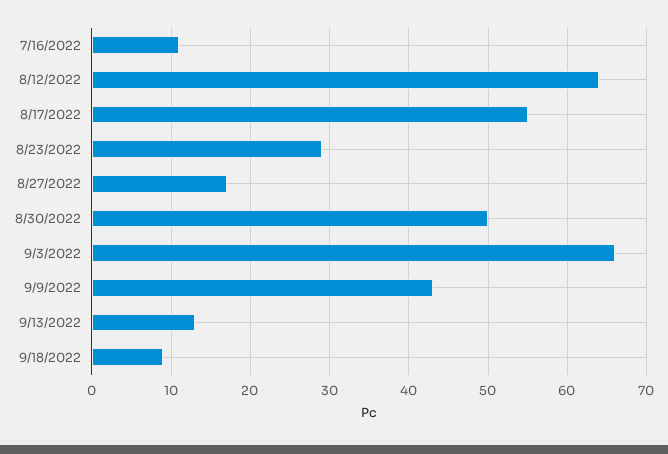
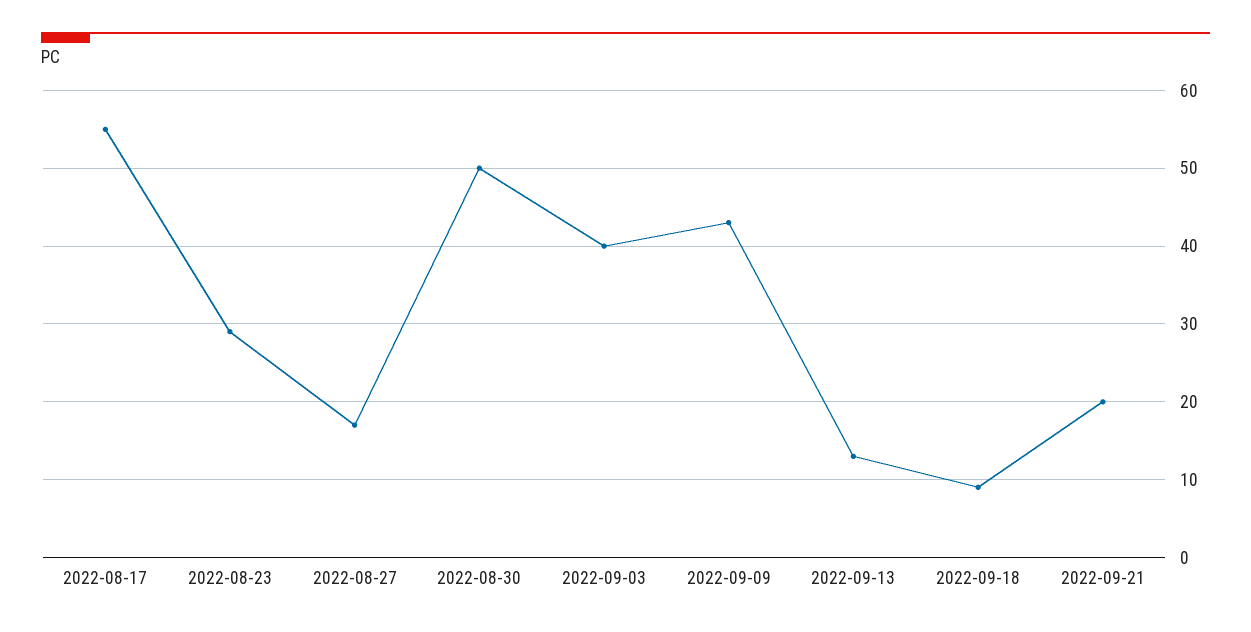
7/16/2022: 11 -> none
8/12/2022: 64 -> none
9/3/2022: 66 -> 40
2022-09-21: none -> 20

